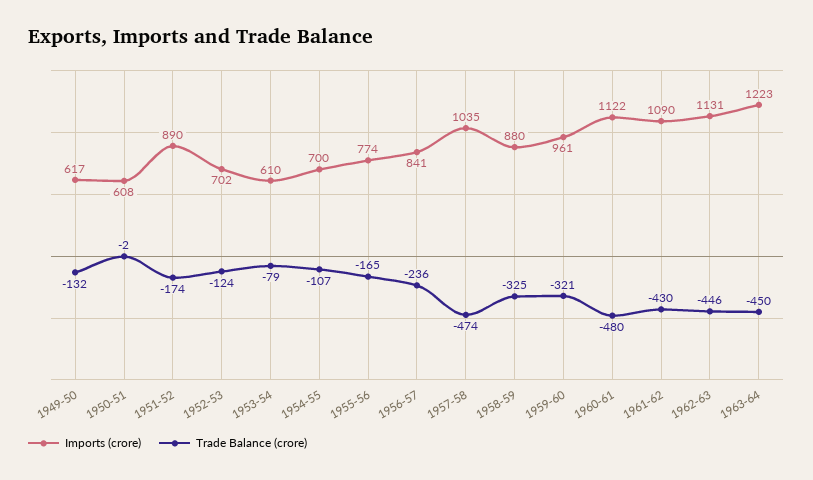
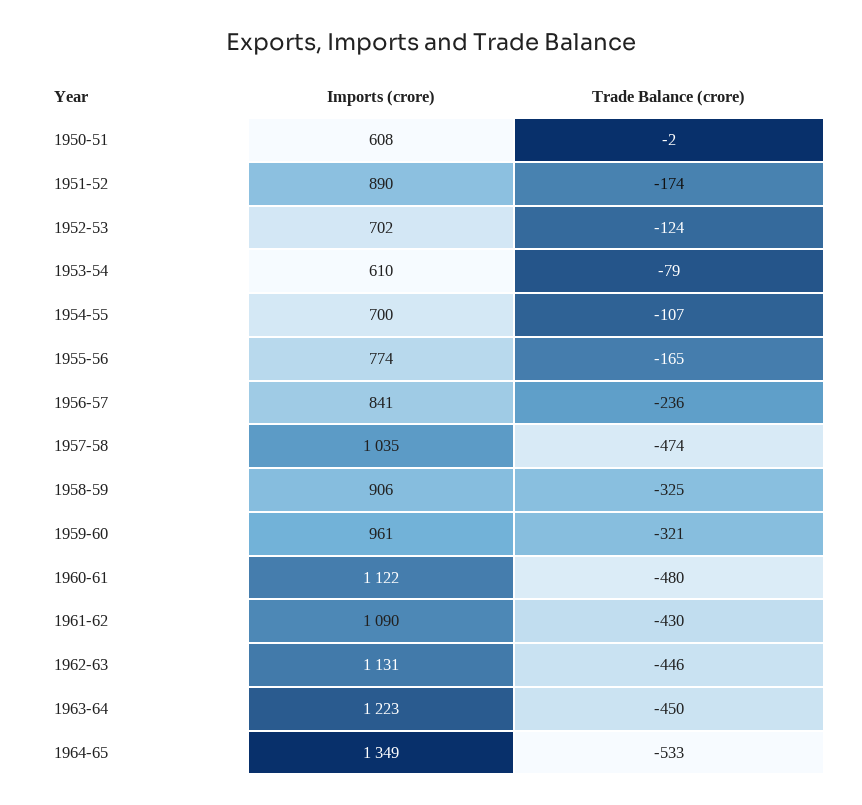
Imports (crore), 1949-50: 617 -> none
Trade Balance (crore), 1949-50: -132 -> none
Imports (crore), 1958-59: 880 -> 906
Imports (crore), 1964-65: none -> 1349
Trade Balance (crore), 1964-65: none -> -533

